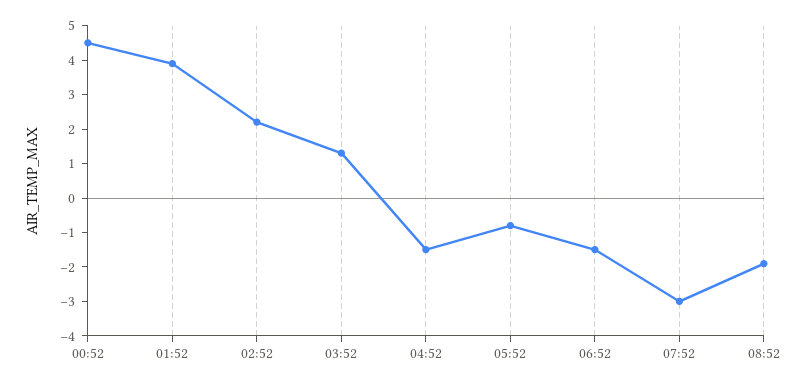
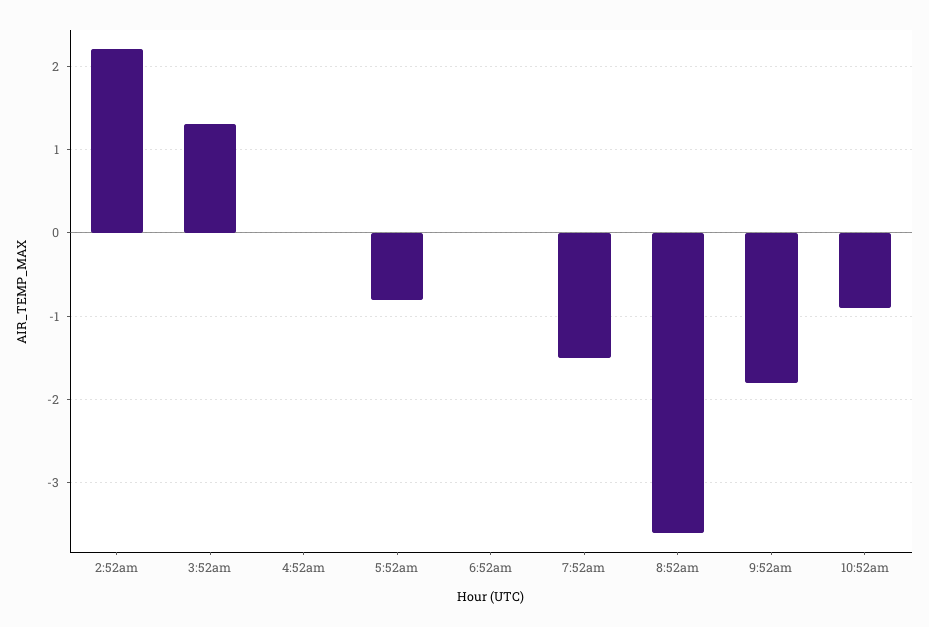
00:52: 4.5 -> none
01:52: 4 -> none
04:52: -1.5 -> 0
06:52: -1.5 -> 0
07:52: -3 -> -1.5
08:52: -2 -> -3.6
9:52am: none -> -1.8
10:52am: none -> -0.9

